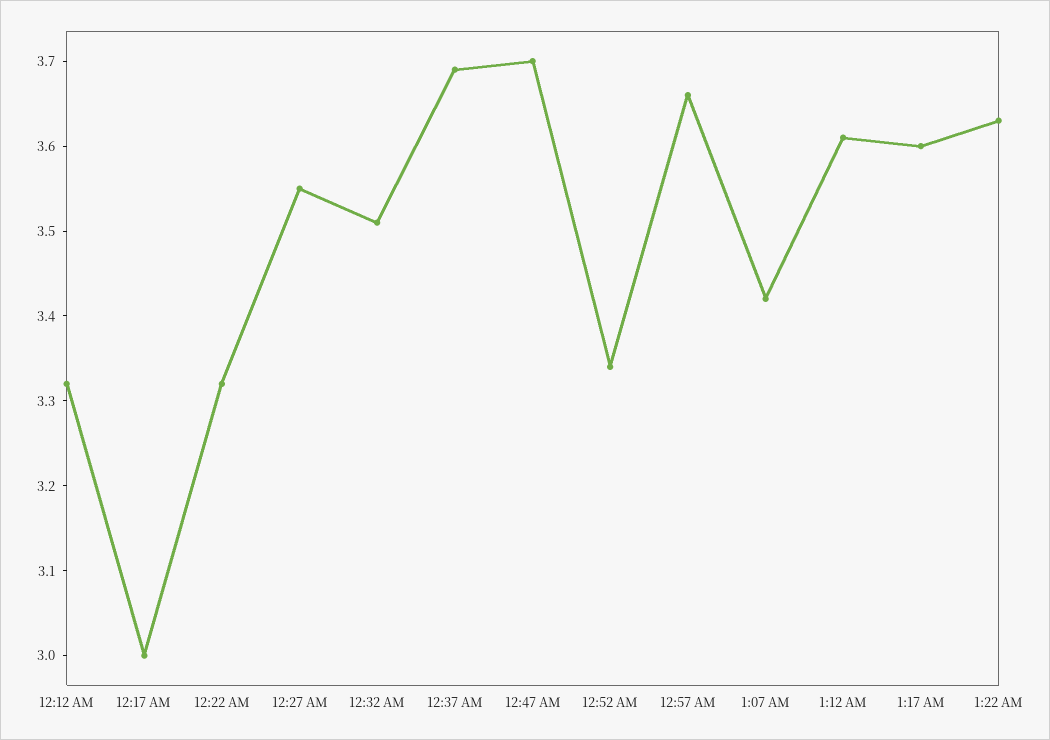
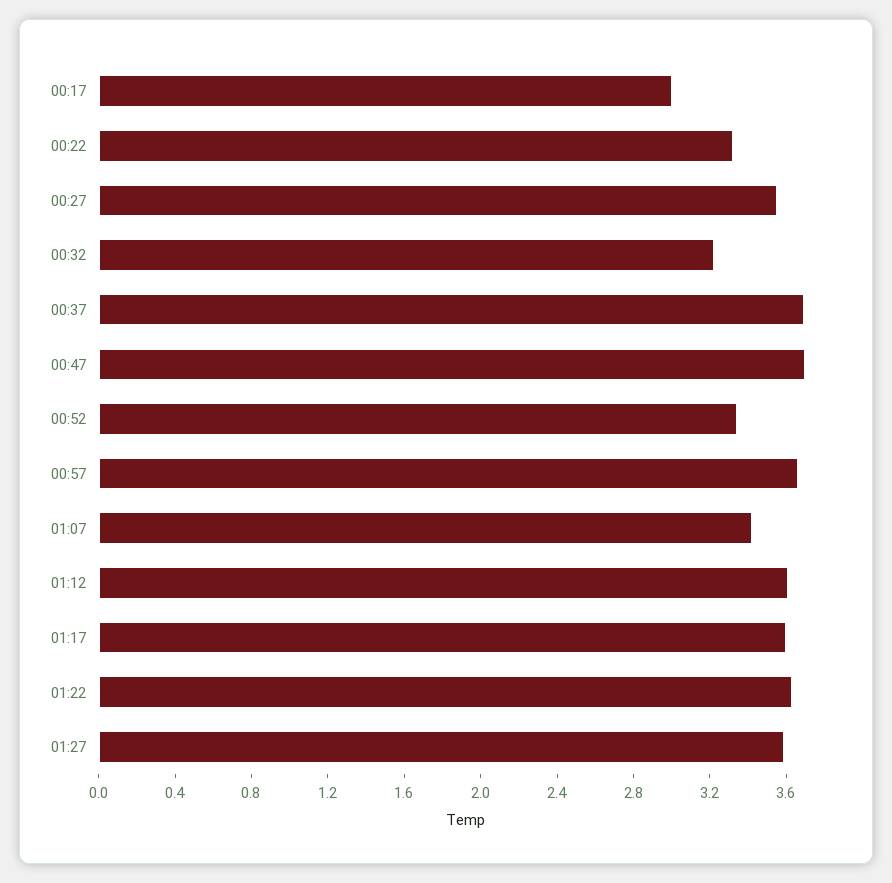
12:12 AM: 3.32 -> none
12:32 AM: 3.51 -> 3.2
01:27: none -> 3.6

